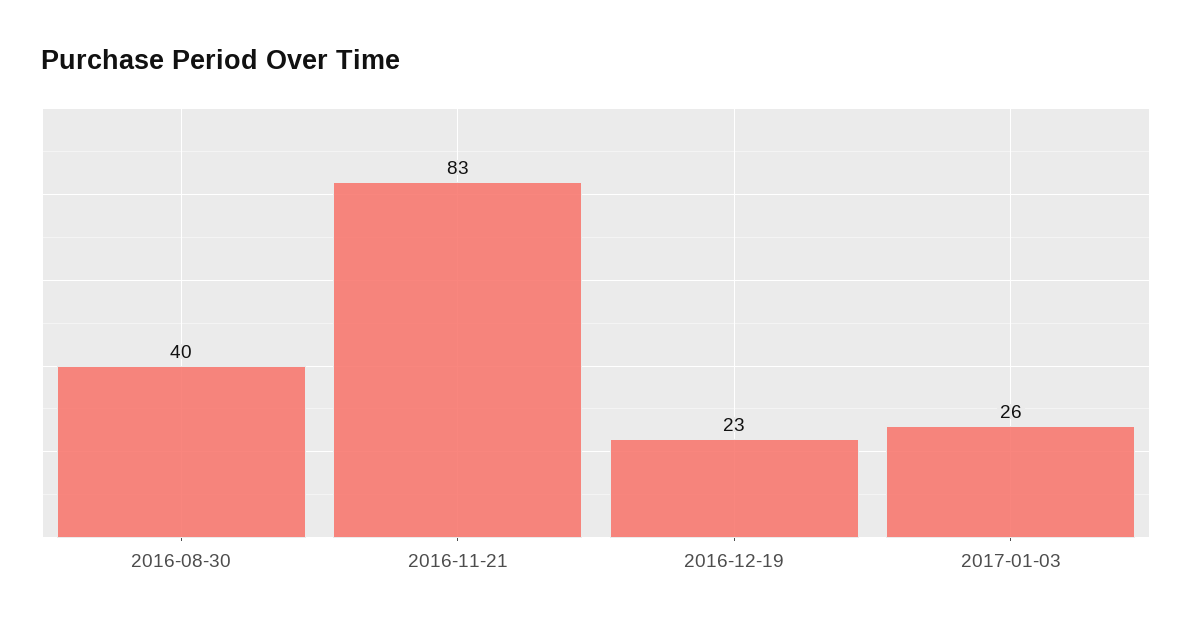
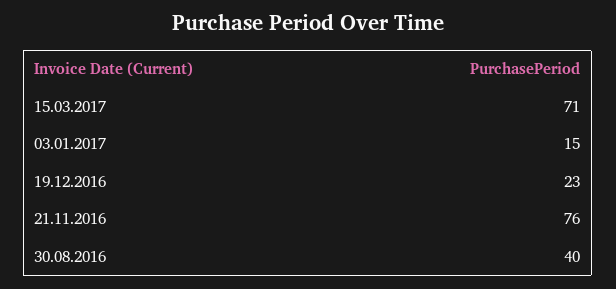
2016-11-21: 83 -> 76
2017-01-03: 26 -> 15
15.03.2017: none -> 71

